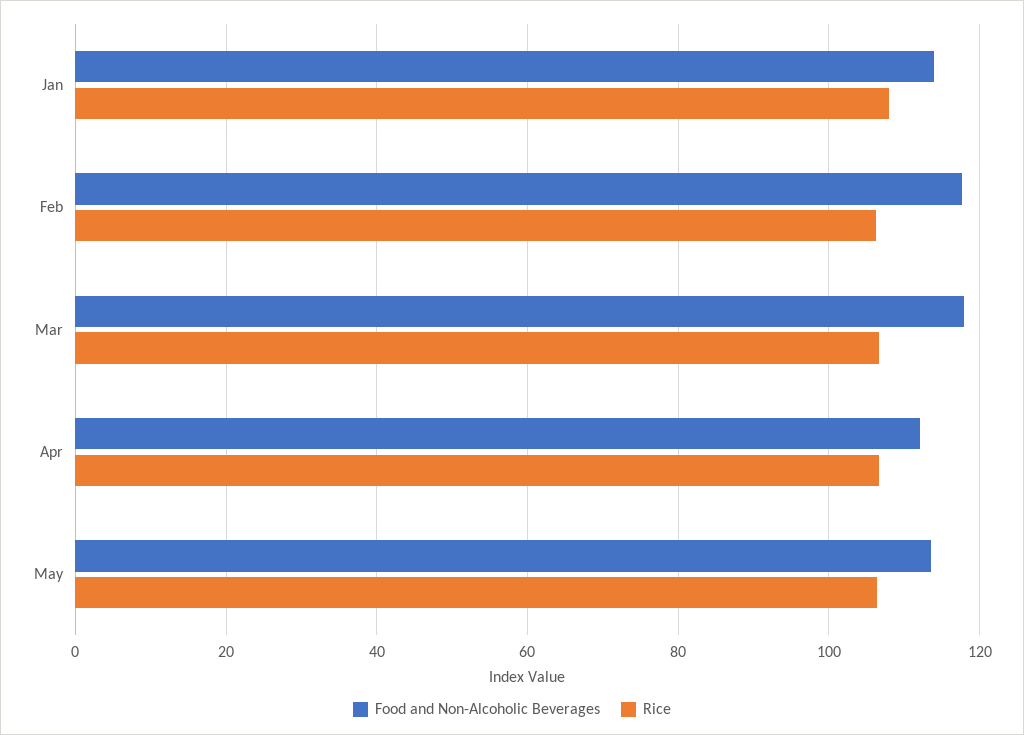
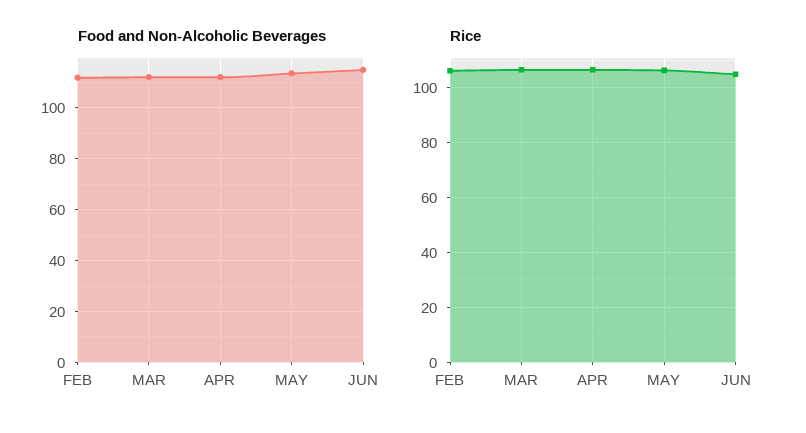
Food and Non-Alcoholic Beverages, Jan: 114 -> none
Rice, Jan: 108 -> none
Food and Non-Alcoholic Beverages, Feb: 118 -> 112.5
Food and Non-Alcoholic Beverages, Mar: 118 -> 112.5
Food and Non-Alcoholic Beverages, JUN: none -> 115
Rice, JUN: none -> 105

